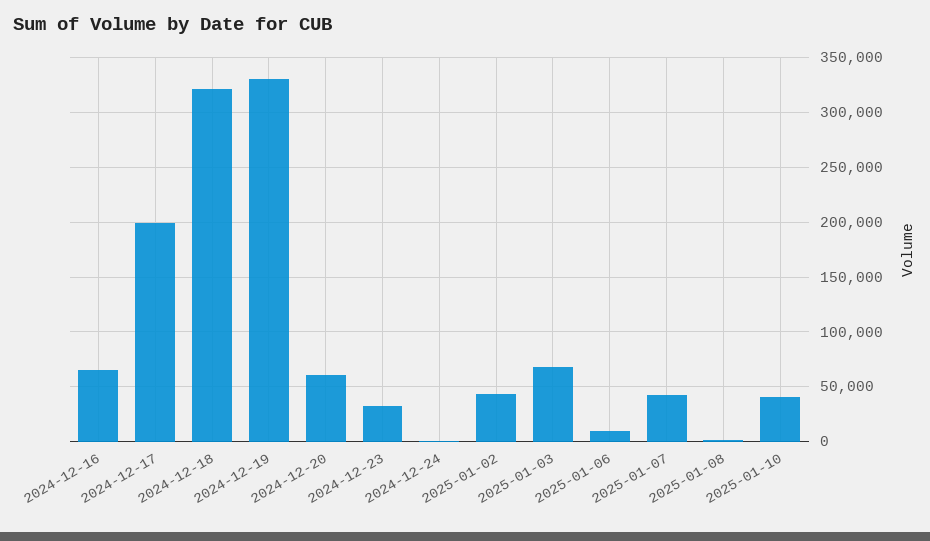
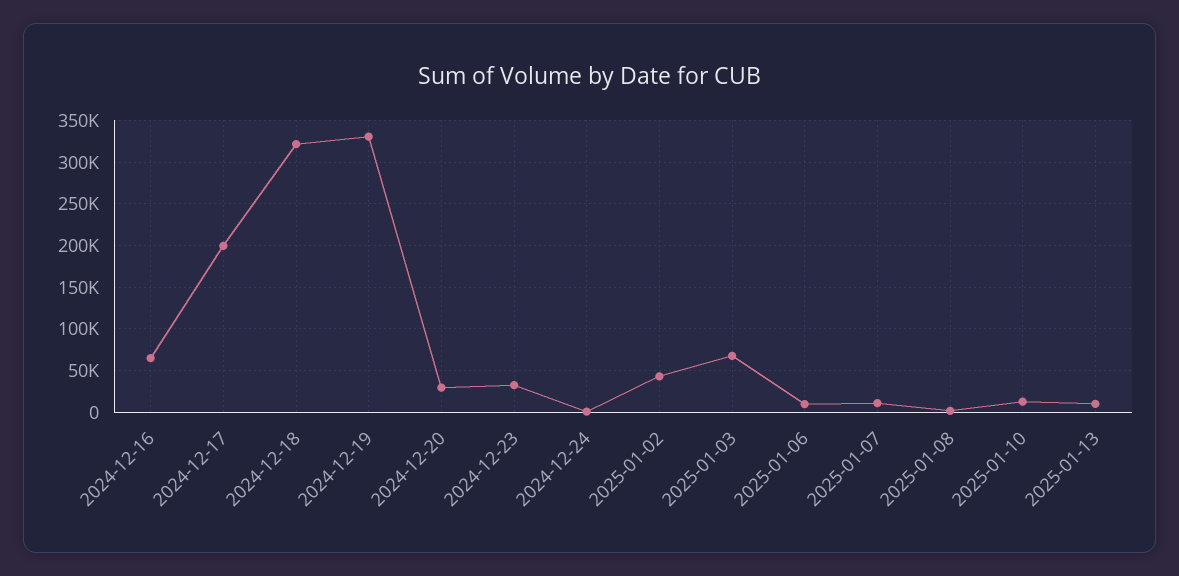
2024-12-20: 60000 -> 30000
2025-01-07: 40000 -> 10000
2025-01-10: 40000 -> 10000
2025-01-13: none -> 10000

